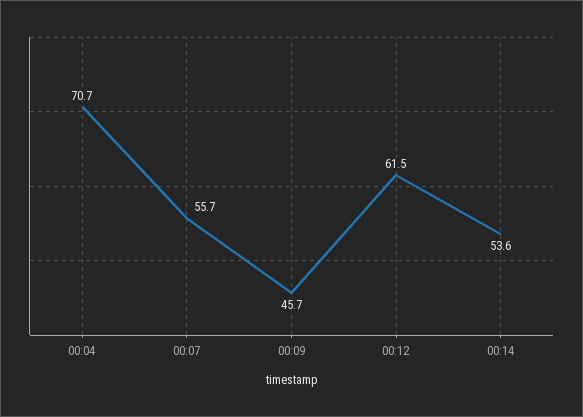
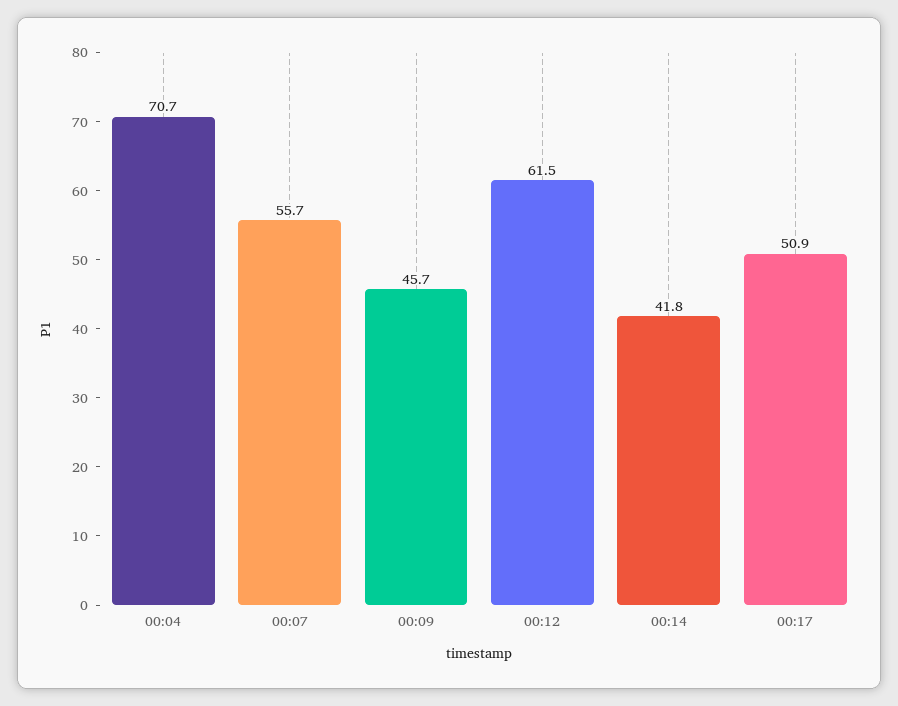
00:14: 53.6 -> 41.8
00:17: none -> 50.9

